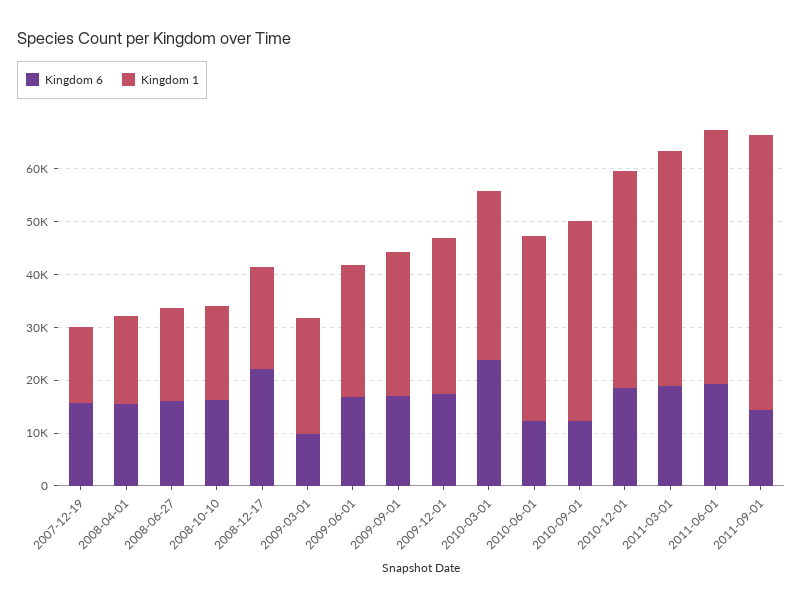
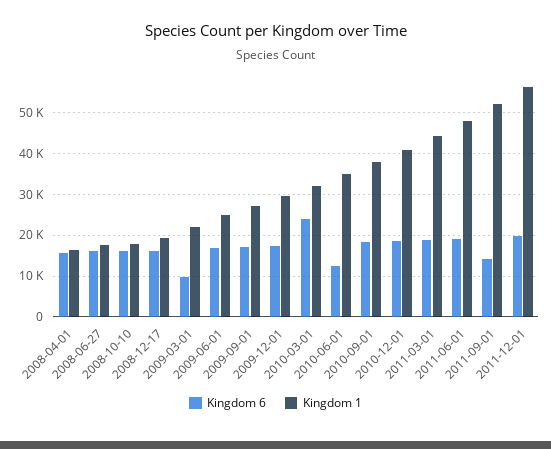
Kingdom 6, 2007-12-19: 16000 -> none
Kingdom 1, 2007-12-19: 14000 -> none
Kingdom 6, 2008-12-17: 22000 -> 16000
Kingdom 6, 2010-09-01: 12000 -> 18000
Kingdom 6, 2011-12-01: none -> 20000
Kingdom 1, 2011-12-01: none -> 56000

